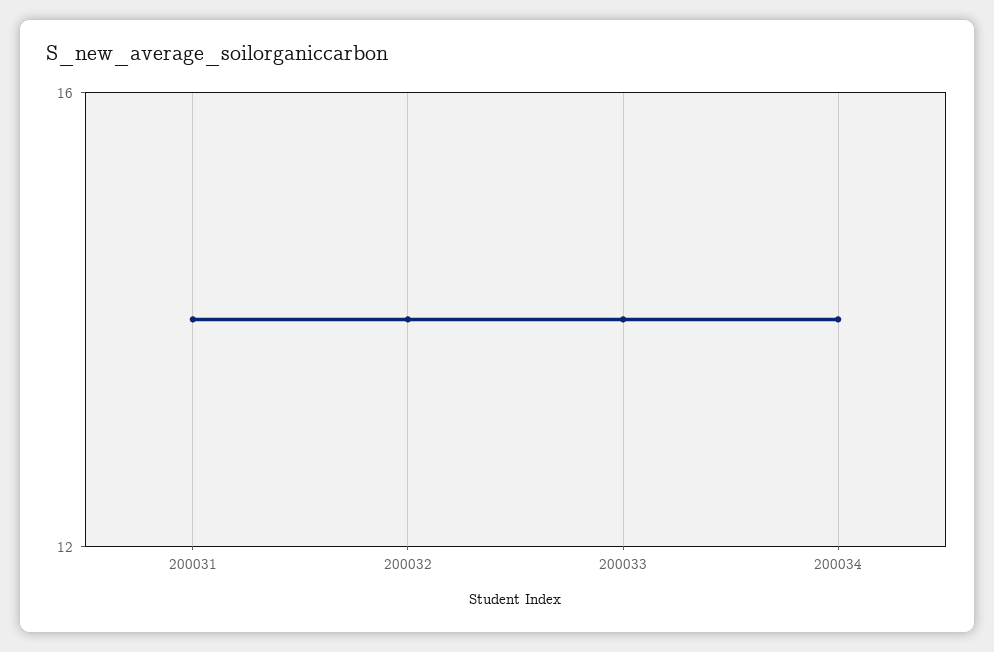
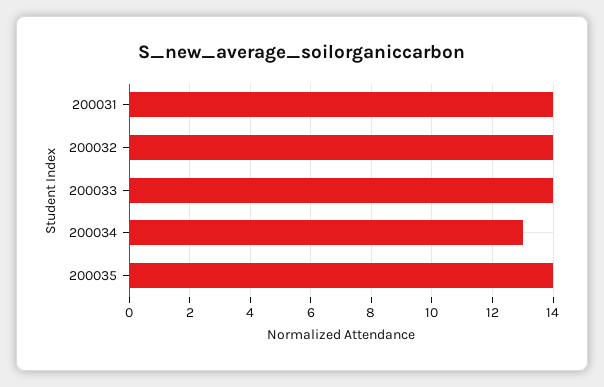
200034: 14 -> 13
200035: none -> 14

